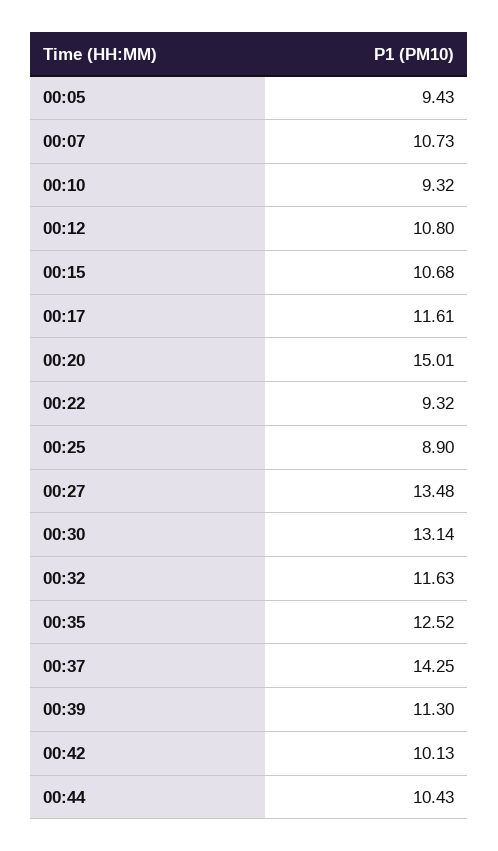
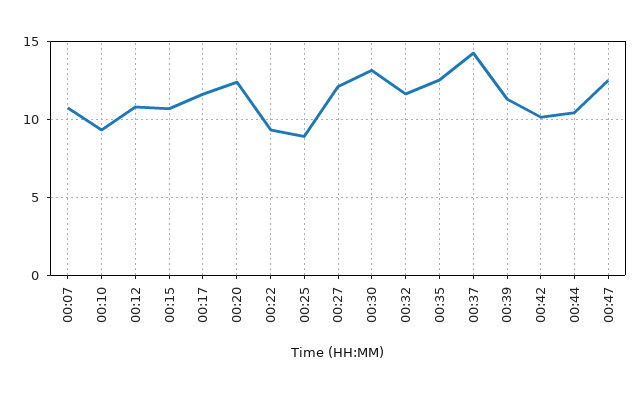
00:05: 9.43 -> none
00:20: 15.01 -> 12.5
00:27: 13.48 -> 12
00:47: none -> 12.5

